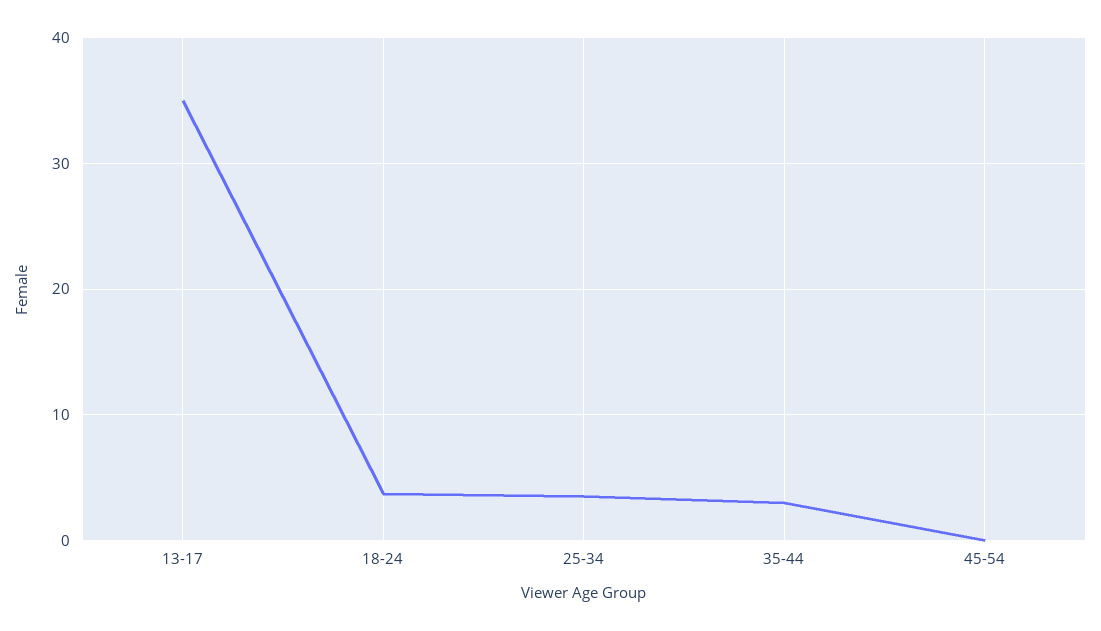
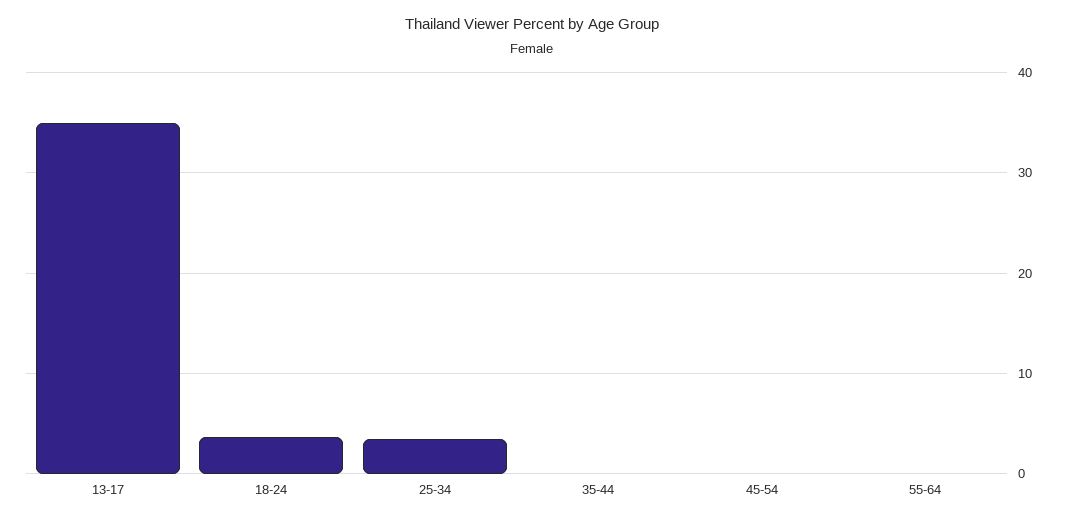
35-44: 3 -> 0
55-64: none -> 0

